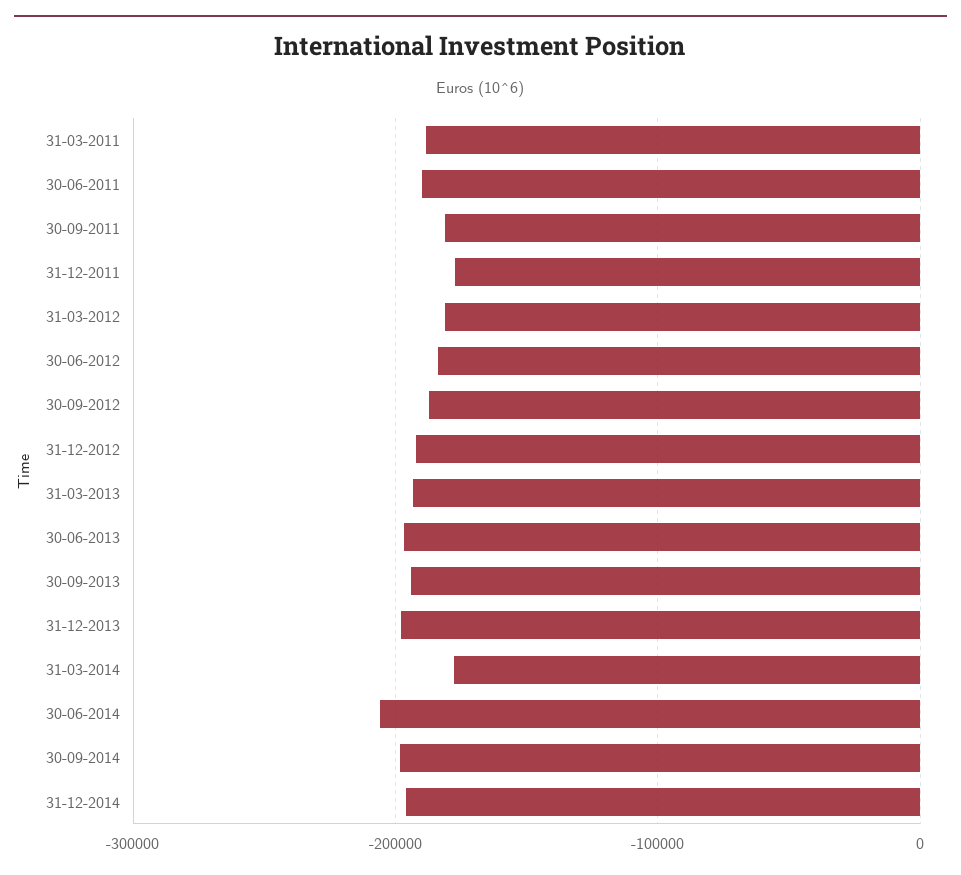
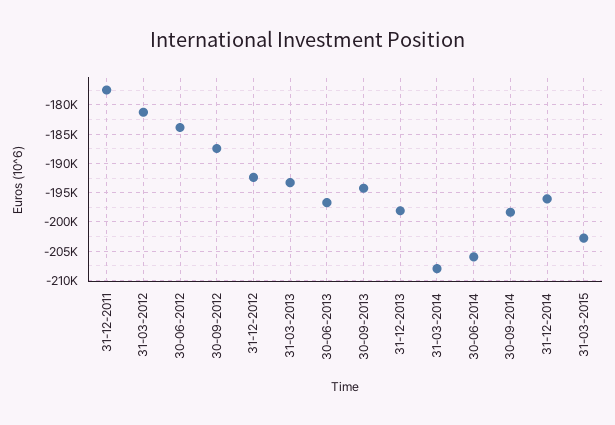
31-03-2011: -190000 -> none
30-06-2011: -190000 -> none
30-09-2011: -180000 -> none
31-03-2014: -180000 -> -207500
31-03-2015: none -> -202500

